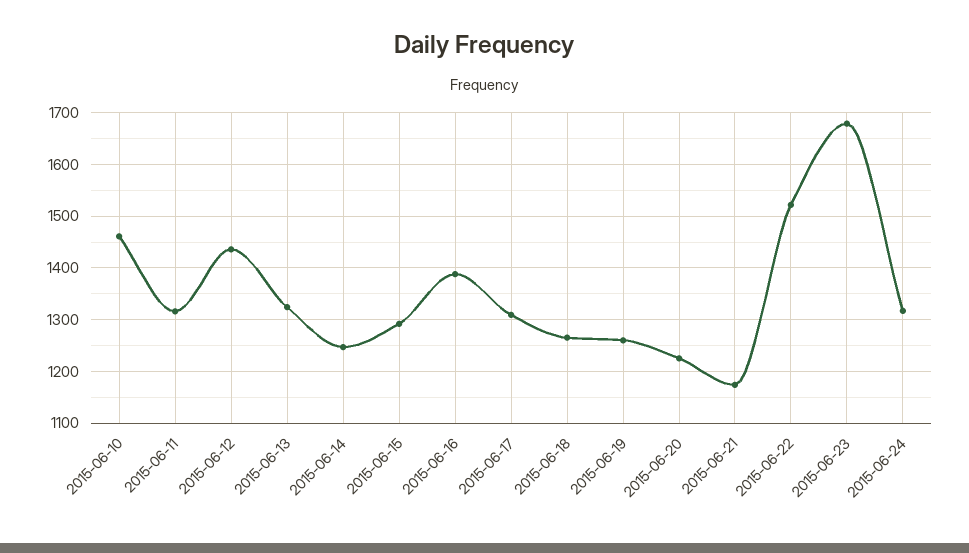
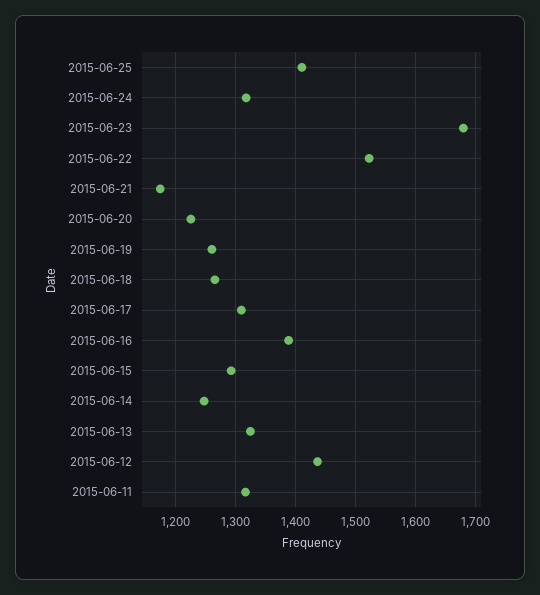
2015-06-10: 1460 -> none
2015-06-25: none -> 1410

